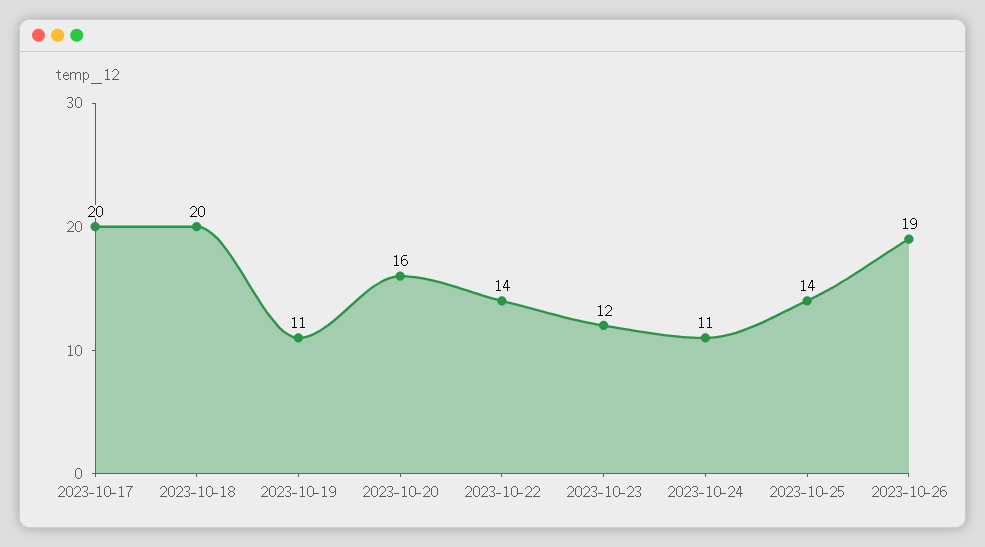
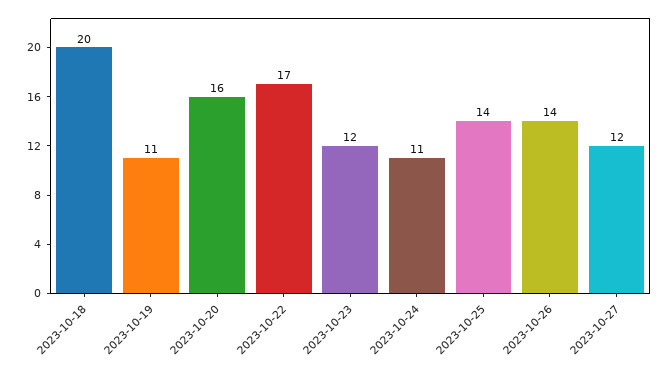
2023-10-17: 20 -> none
2023-10-22: 14 -> 17
2023-10-26: 19 -> 14
2023-10-27: none -> 12

